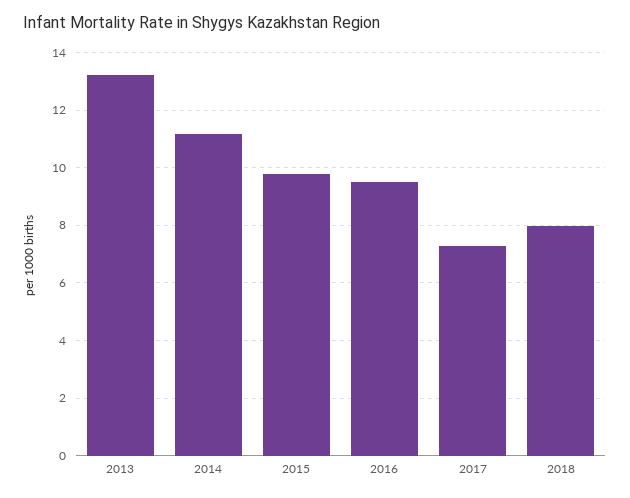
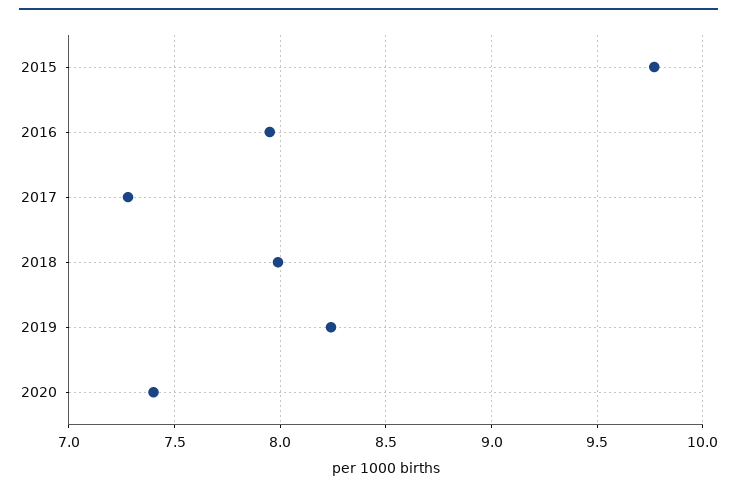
2013: 13.25 -> none
2014: 11.25 -> none
2016: 9.5 -> 7.95
2019: none -> 8.25
2020: none -> 7.4

